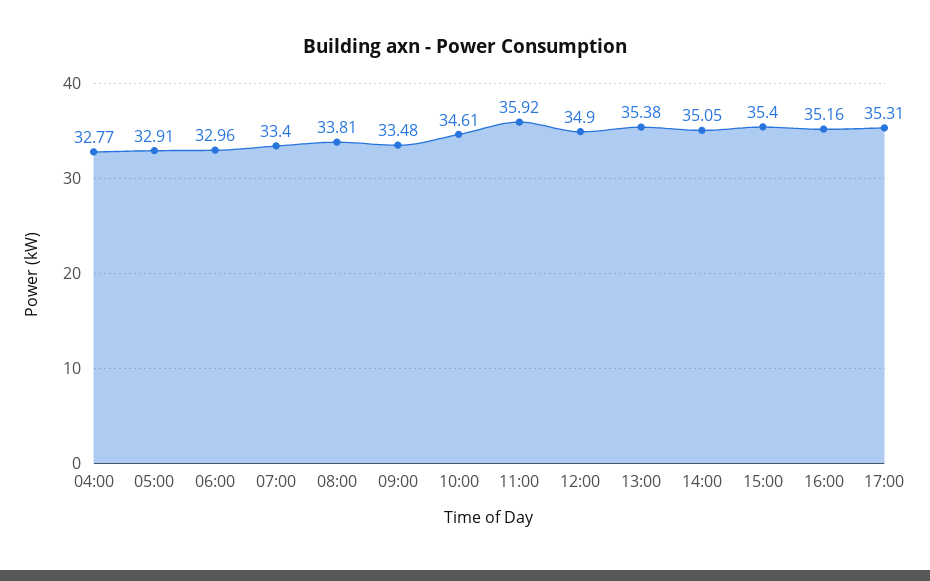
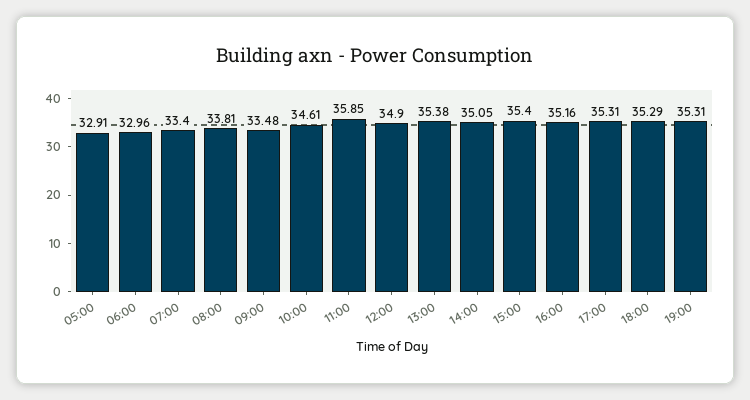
04:00: 32.77 -> none
11:00: 35.92 -> 35.85
18:00: none -> 35.29
19:00: none -> 35.31

